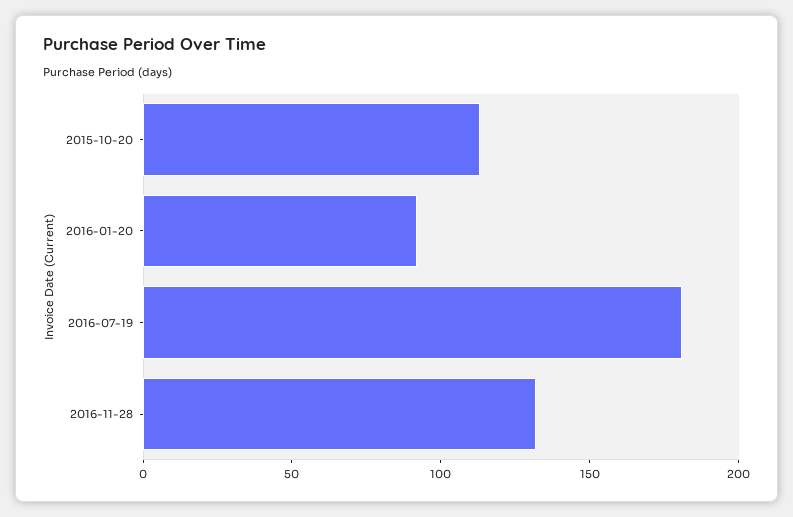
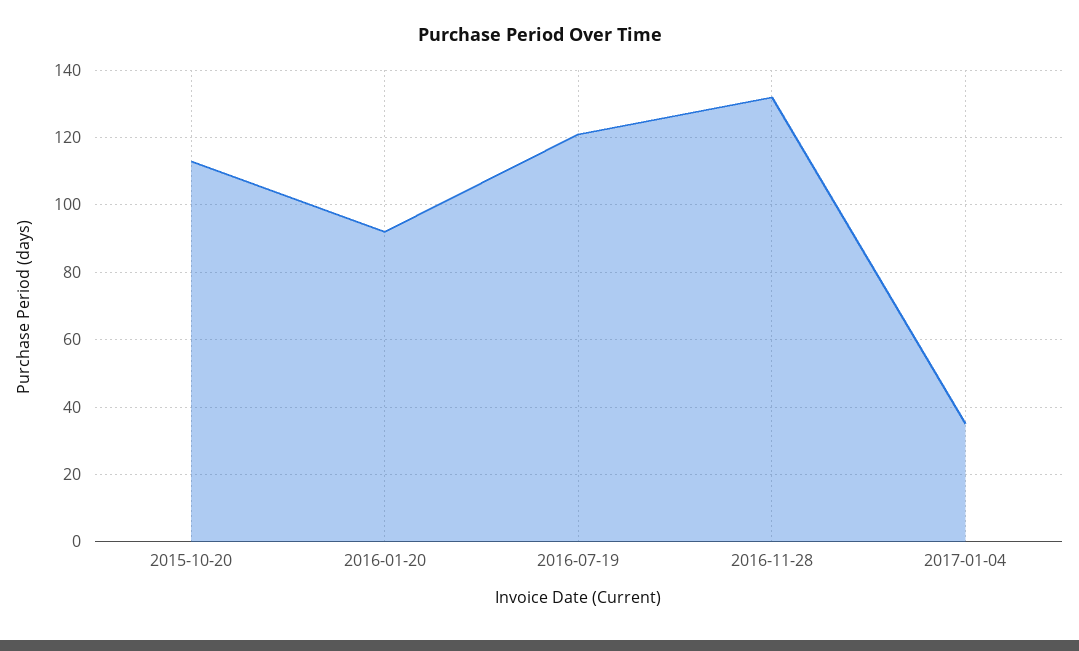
2016-07-19: 180 -> 120
2017-01-04: none -> 35

